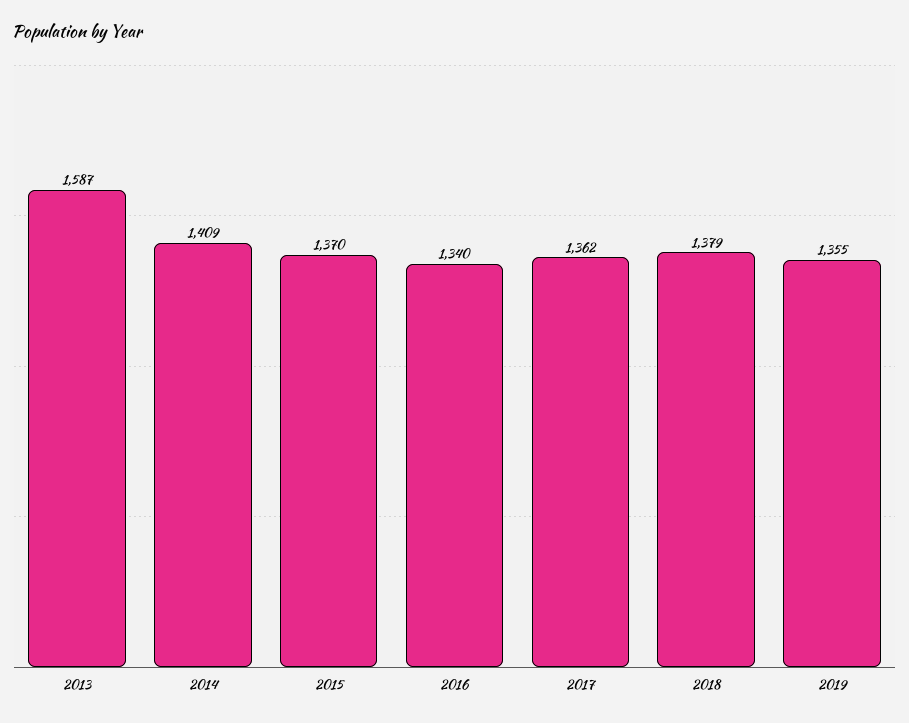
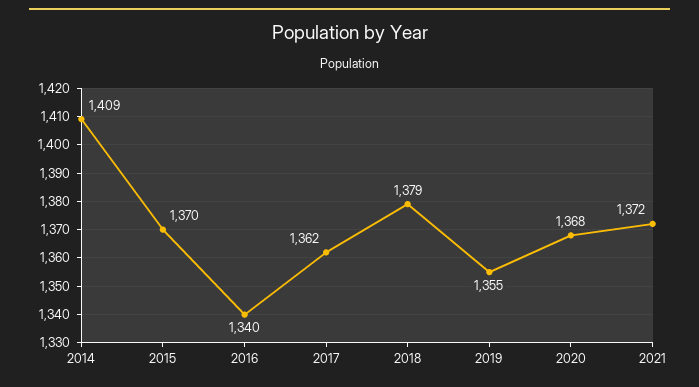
2013: 1587 -> none
2020: none -> 1368
2021: none -> 1372

